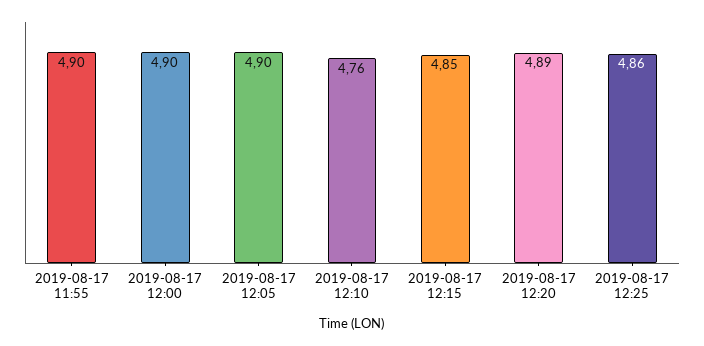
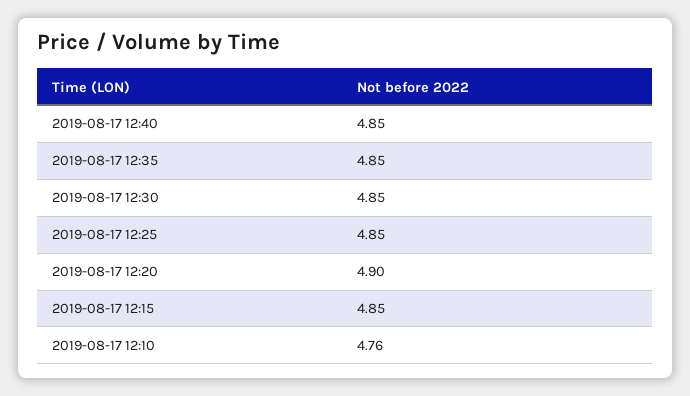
2019-08-17 11:55: 4.9 -> none
2019-08-17 12:00: 4.9 -> none
2019-08-17 12:05: 4.9 -> none
2019-08-17 12:20: 4.89 -> 4.9
2019-08-17 12:25: 4.86 -> 4.85
2019-08-17 12:40: none -> 4.85
2019-08-17 12:35: none -> 4.85
2019-08-17 12:30: none -> 4.85

